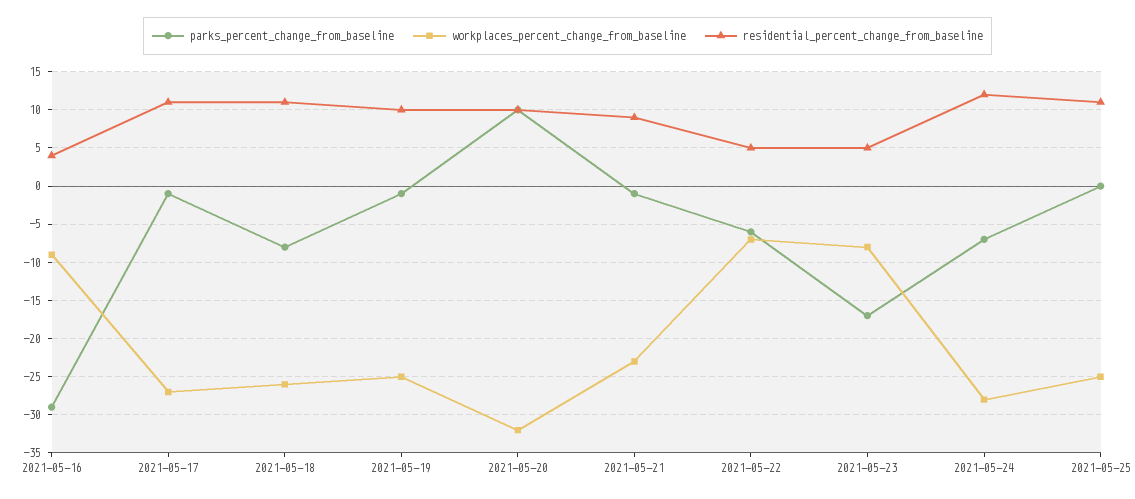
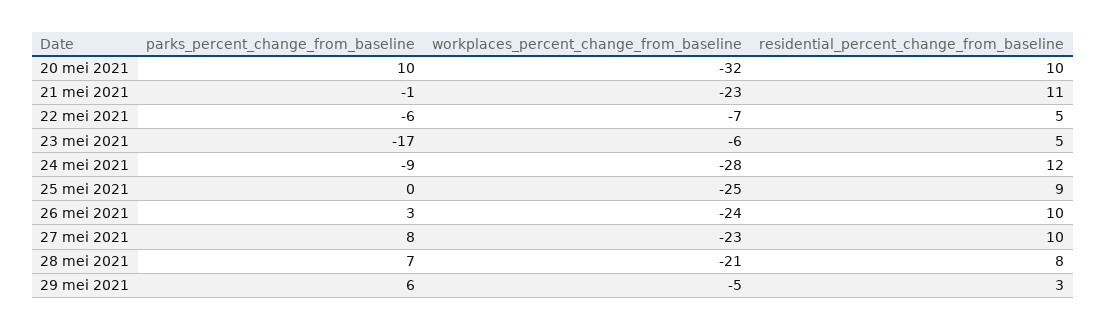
parks_percent_change_from_baseline, 2021-05-16: -29 -> none
workplaces_percent_change_from_baseline, 2021-05-16: -9 -> none
residential_percent_change_from_baseline, 2021-05-16: 4 -> none
parks_percent_change_from_baseline, 2021-05-17: -1 -> none
workplaces_percent_change_from_baseline, 2021-05-17: -27 -> none
residential_percent_change_from_baseline, 2021-05-17: 11 -> none
parks_percent_change_from_baseline, 2021-05-18: -8 -> none
workplaces_percent_change_from_baseline, 2021-05-18: -26 -> none
residential_percent_change_from_baseline, 2021-05-18: 11 -> none
parks_percent_change_from_baseline, 2021-05-19: -1 -> none
workplaces_percent_change_from_baseline, 2021-05-19: -25 -> none
residential_percent_change_from_baseline, 2021-05-19: 10 -> none
residential_percent_change_from_baseline, 2021-05-21: 9 -> 11
workplaces_percent_change_from_baseline, 2021-05-23: -8 -> -6
parks_percent_change_from_baseline, 2021-05-24: -7 -> -9
residential_percent_change_from_baseline, 2021-05-25: 11 -> 9
parks_percent_change_from_baseline, 26 mei 2021: none -> 3
workplaces_percent_change_from_baseline, 26 mei 2021: none -> -24
residential_percent_change_from_baseline, 26 mei 2021: none -> 10
parks_percent_change_from_baseline, 27 mei 2021: none -> 8
workplaces_percent_change_from_baseline, 27 mei 2021: none -> -23
residential_percent_change_from_baseline, 27 mei 2021: none -> 10
parks_percent_change_from_baseline, 28 mei 2021: none -> 7
workplaces_percent_change_from_baseline, 28 mei 2021: none -> -21
residential_percent_change_from_baseline, 28 mei 2021: none -> 8
parks_percent_change_from_baseline, 29 mei 2021: none -> 6
workplaces_percent_change_from_baseline, 29 mei 2021: none -> -5
residential_percent_change_from_baseline, 29 mei 2021: none -> 3

